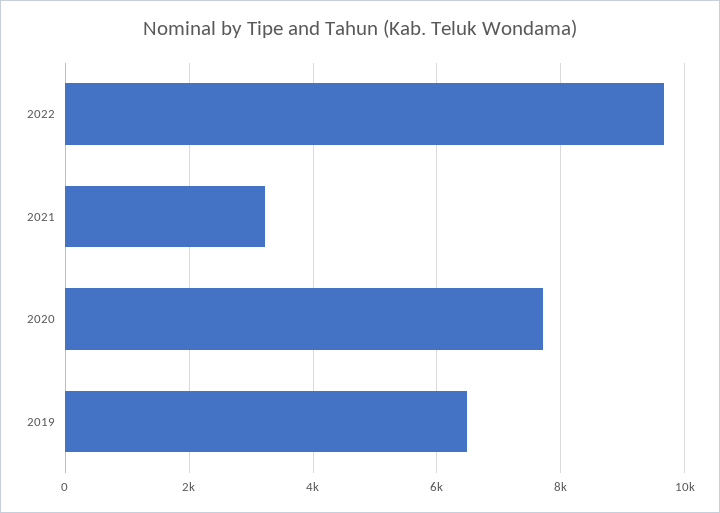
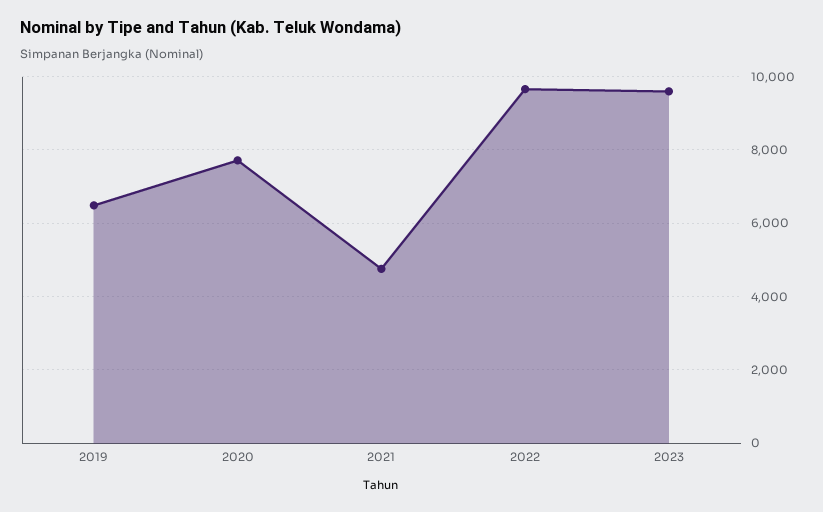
2021: 3200 -> 4800
2023: none -> 9600

